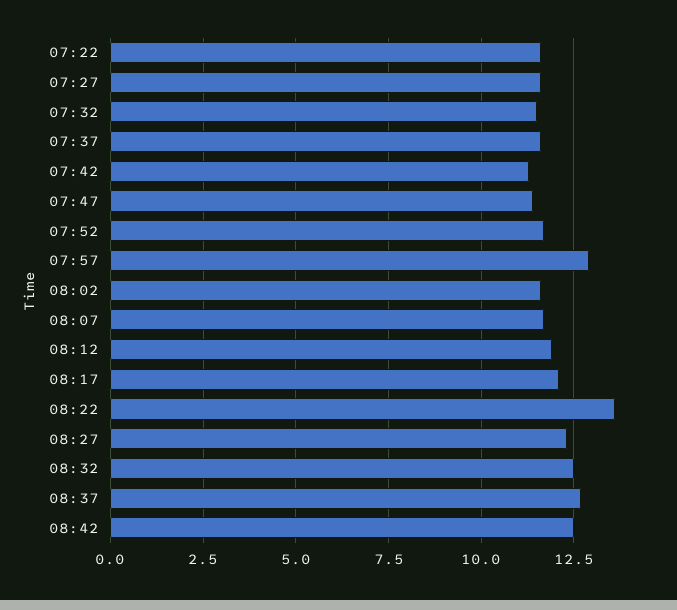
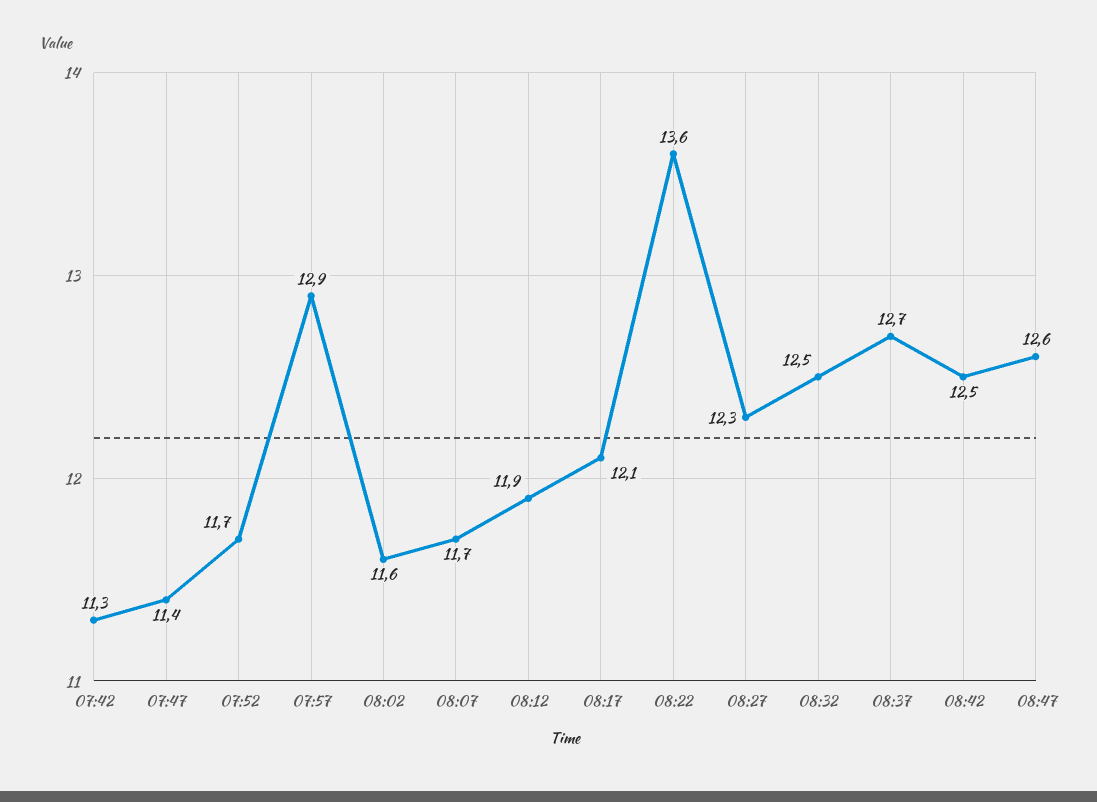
07:22: 11.5 -> none
07:27: 11.5 -> none
07:32: 11.5 -> none
07:37: 11.5 -> none
08:47: none -> 12.6

